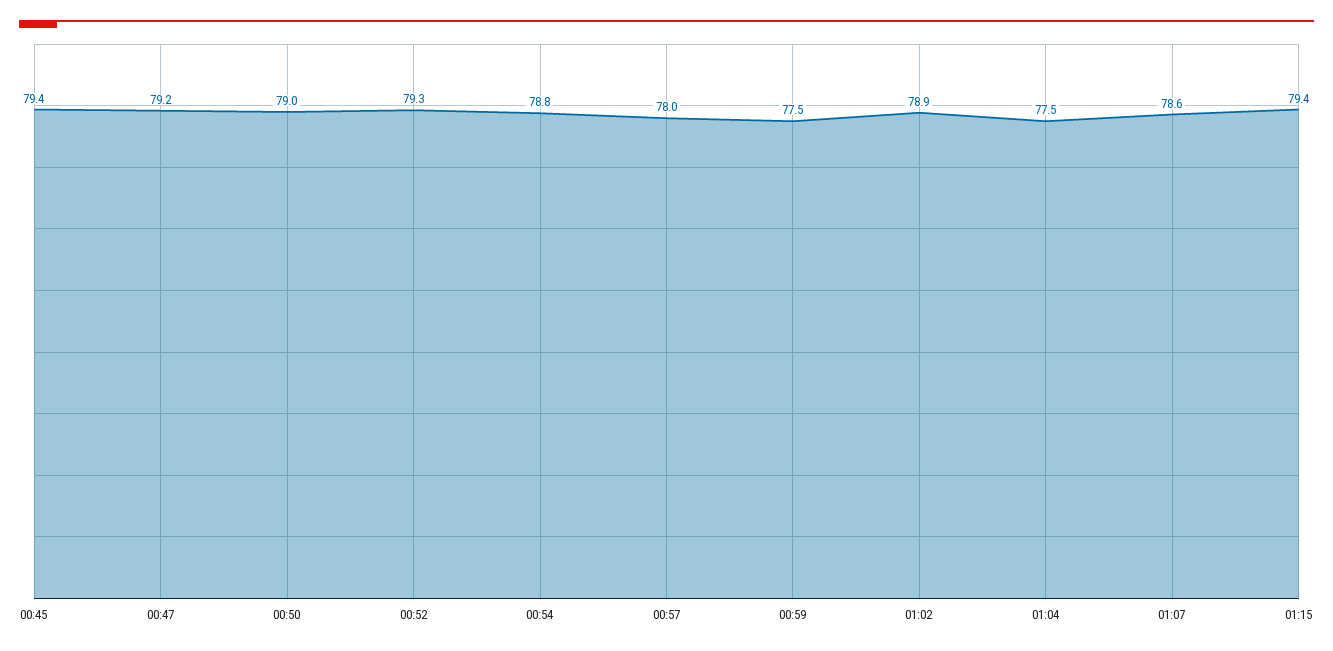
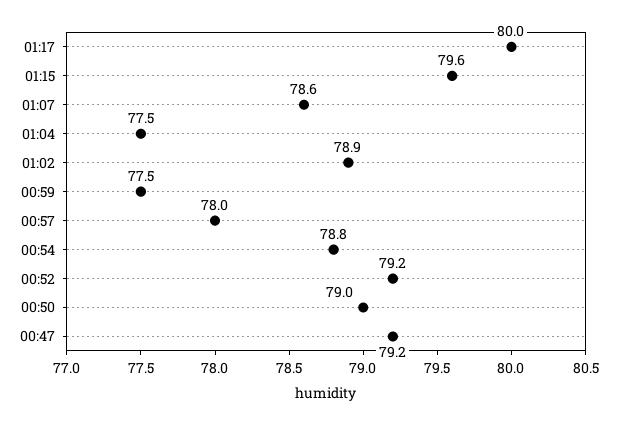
00:45: 79.4 -> none
00:52: 79.3 -> 79.2
01:15: 79.4 -> 79.6
01:17: none -> 80

